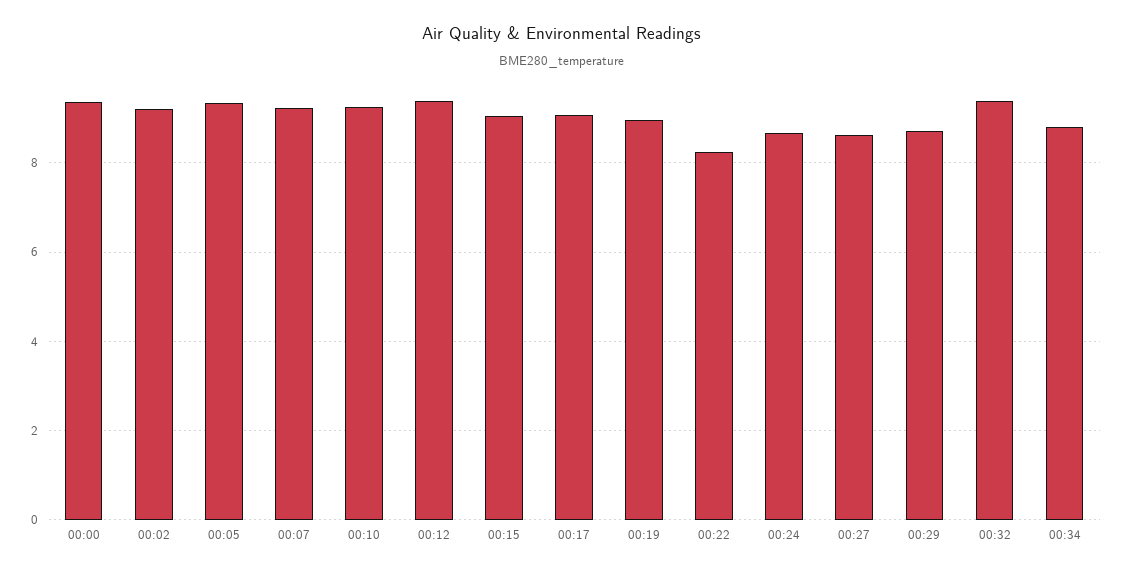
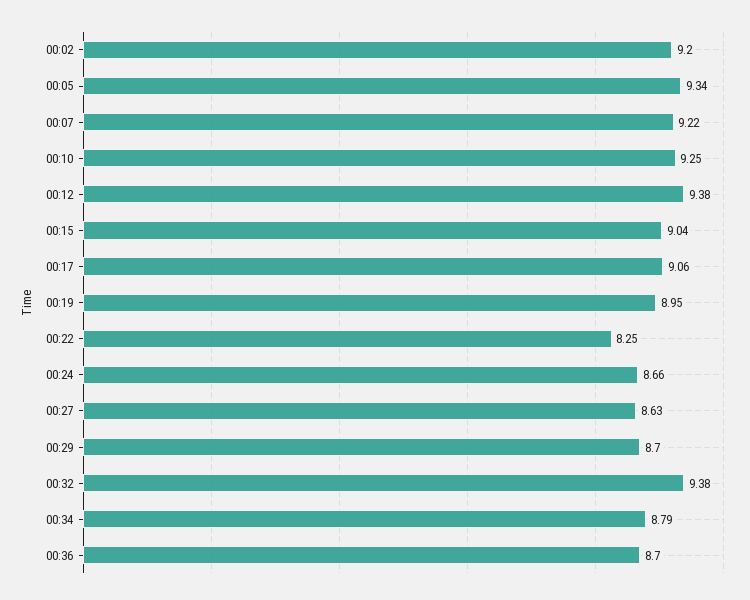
00:00: 9.4 -> none
00:36: none -> 8.7

